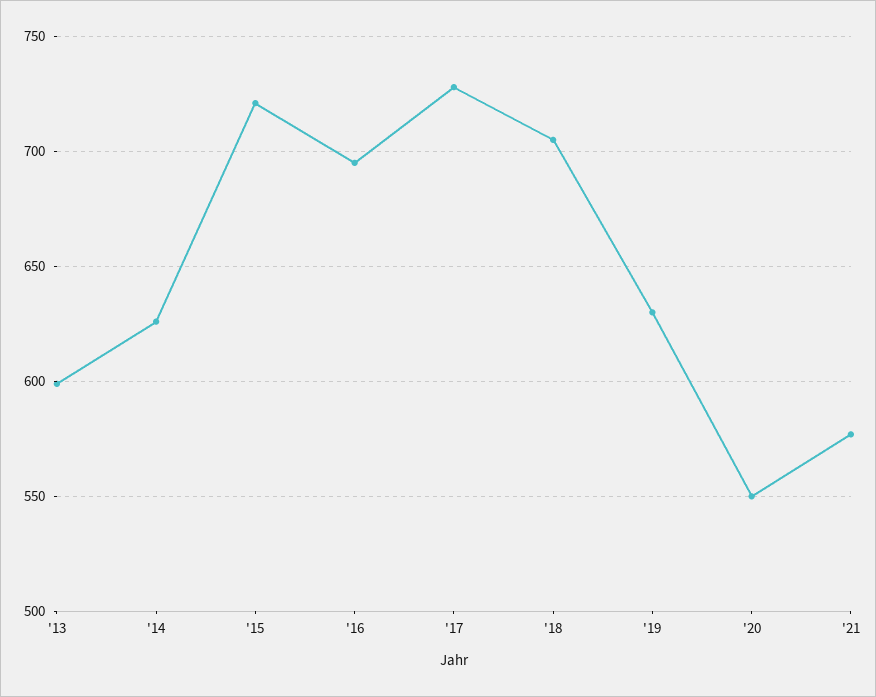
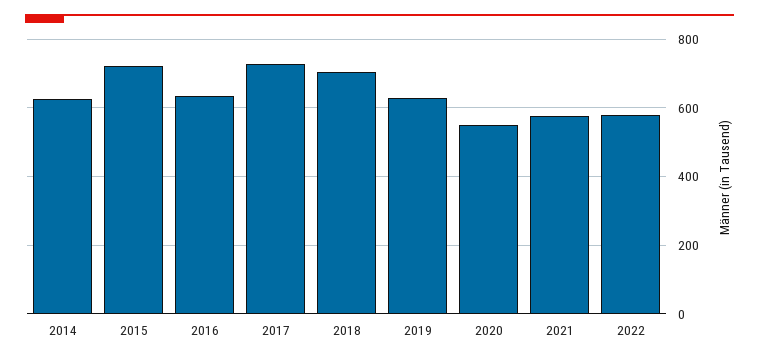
'13: 600 -> none
'16: 695 -> 640
2022: none -> 580

